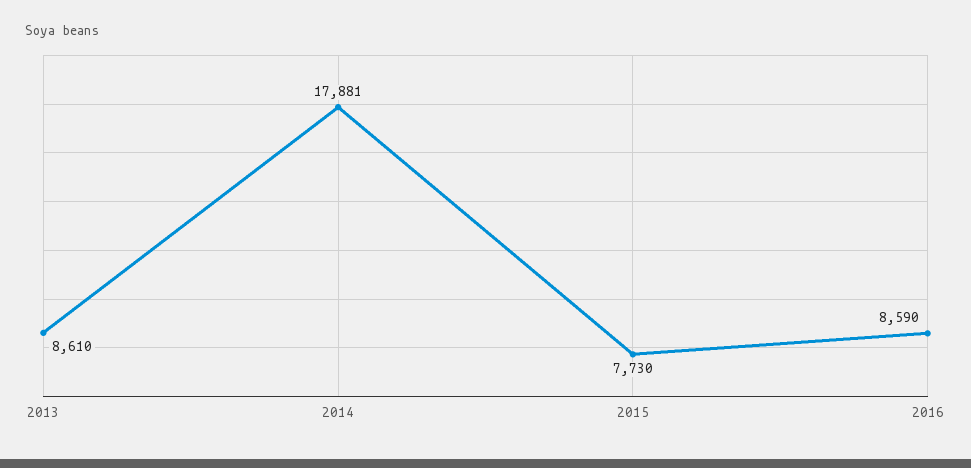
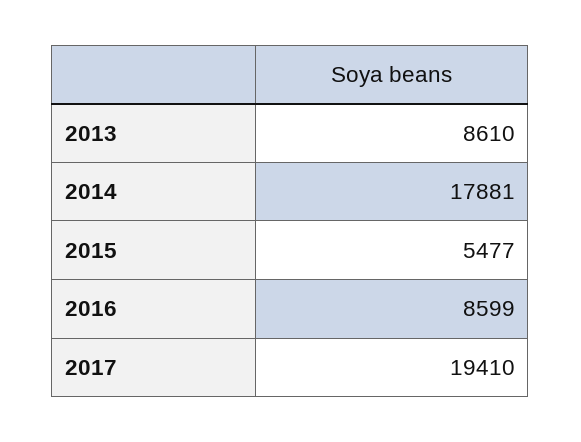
2015: 7730 -> 5477
2016: 8590 -> 8599
2017: none -> 19410

